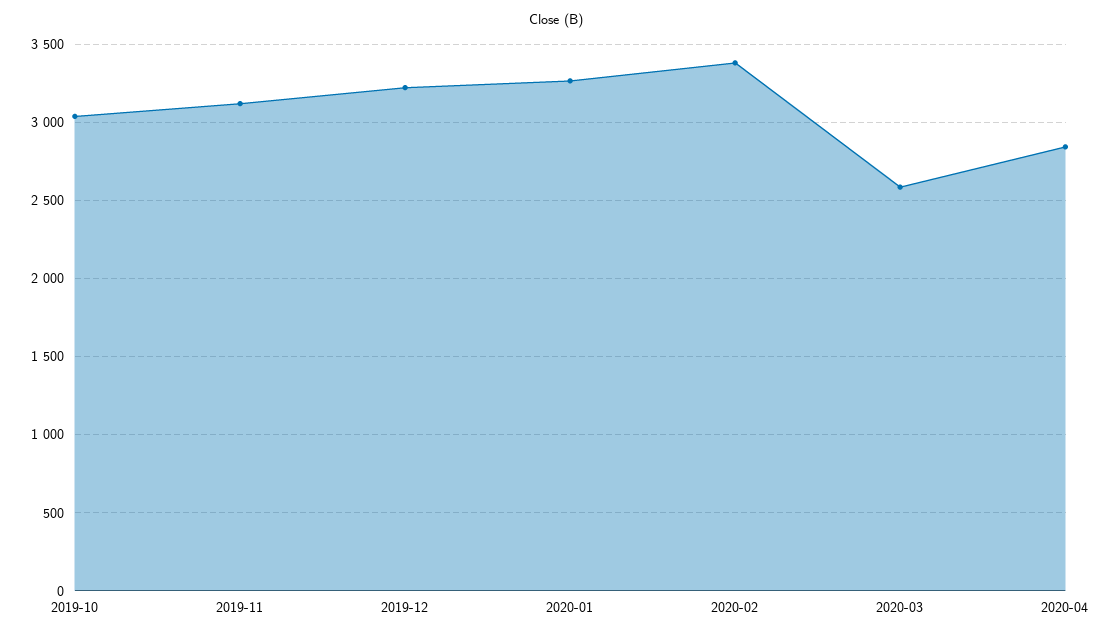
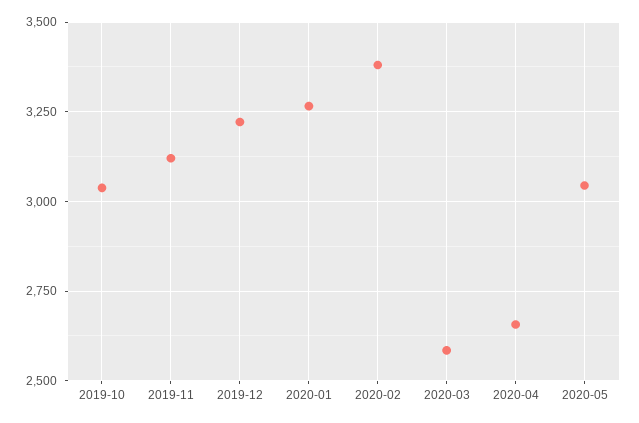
2020-04: 2850 -> 2650
2020-05: none -> 3050

